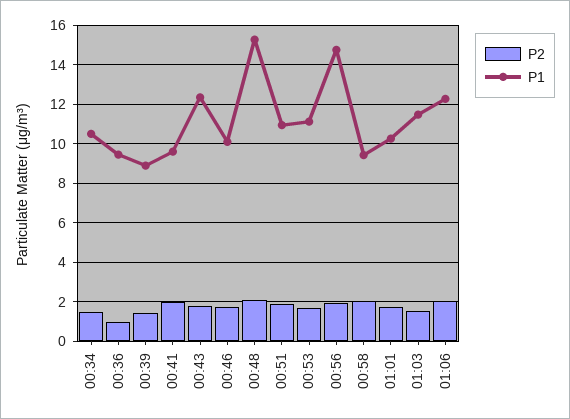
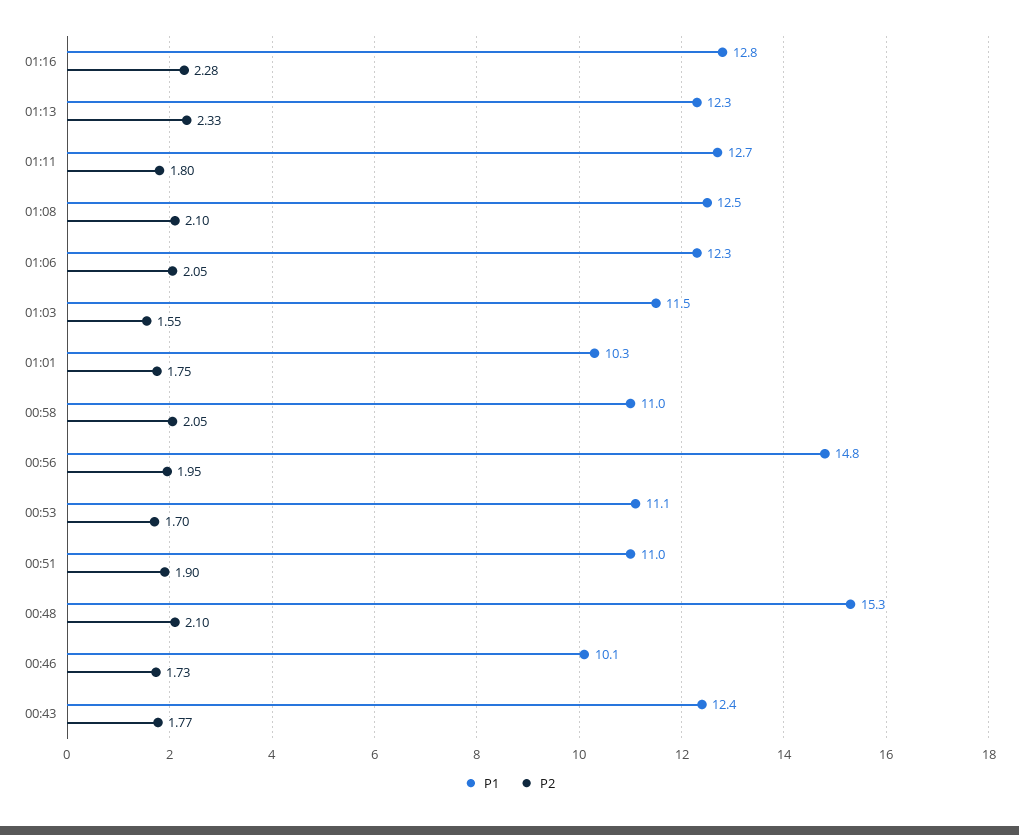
P2, 00:34: 1.5 -> none
P1, 00:34: 10.5 -> none
P2, 00:36: 1 -> none
P1, 00:36: 9.5 -> none
P2, 00:39: 1.5 -> none
P1, 00:39: 9 -> none
P2, 00:41: 2 -> none
P1, 00:41: 9.5 -> none
P1, 00:58: 9.5 -> 11
P1, 01:16: none -> 12.8
P2, 01:16: none -> 2.28
P1, 01:13: none -> 12.3
P2, 01:13: none -> 2.33
P1, 01:11: none -> 12.7
P2, 01:11: none -> 1.8
P1, 01:08: none -> 12.5
P2, 01:08: none -> 2.1

